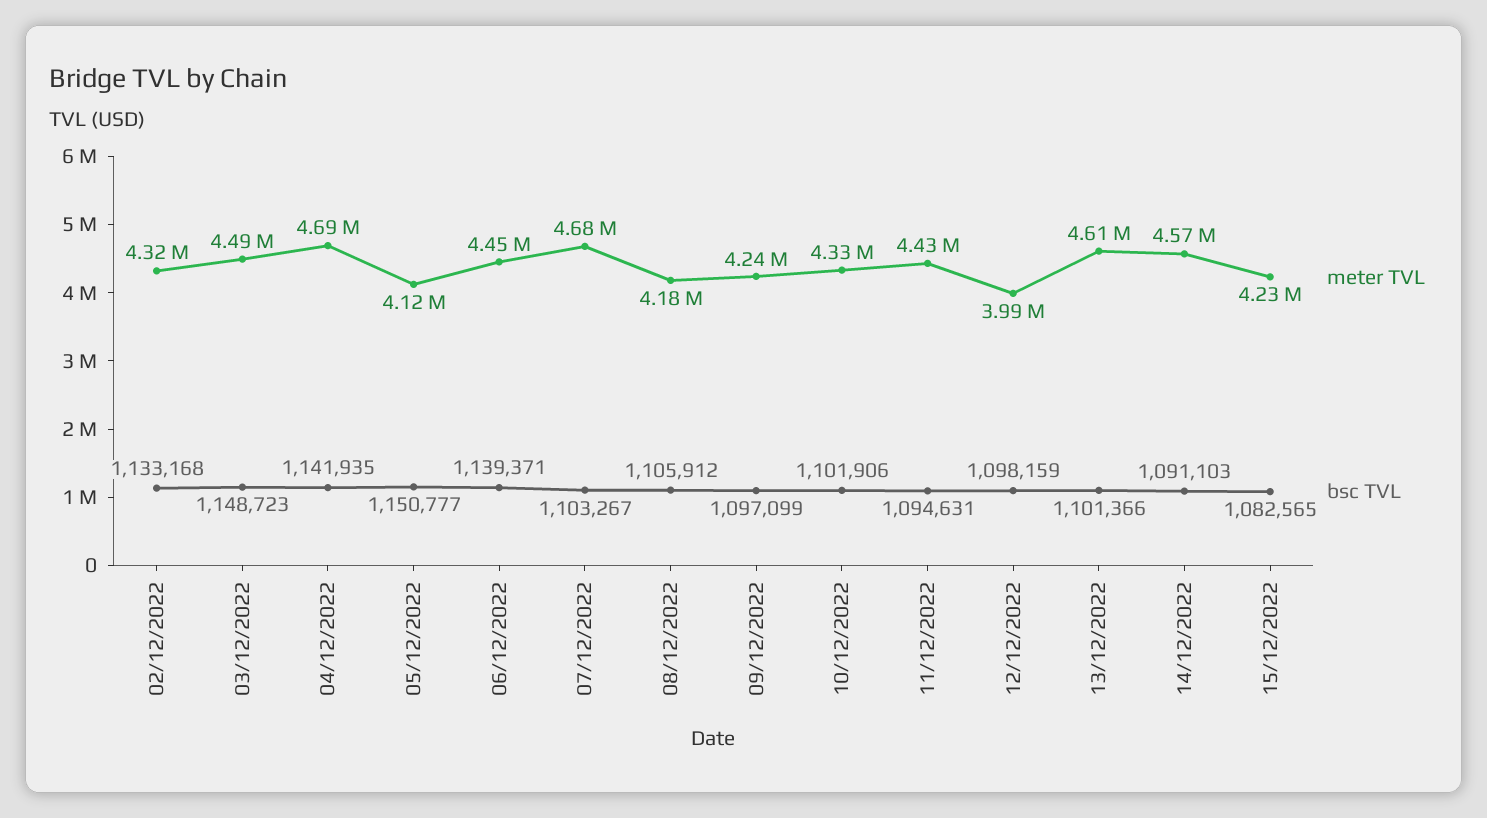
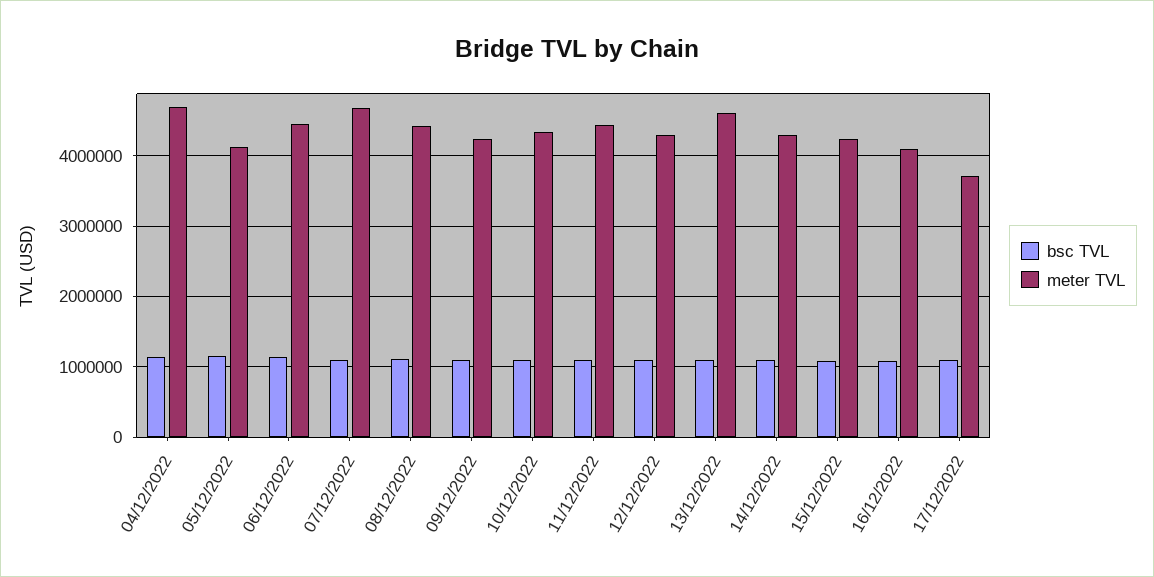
meter TVL, 02/12/2022: 4320000 -> none
bsc TVL, 02/12/2022: 1133168 -> none
meter TVL, 03/12/2022: 4490000 -> none
bsc TVL, 03/12/2022: 1148723 -> none
meter TVL, 08/12/2022: 4180000 -> 4400000
meter TVL, 12/12/2022: 3990000 -> 4300000
meter TVL, 14/12/2022: 4570000 -> 4300000
bsc TVL, 16/12/2022: none -> 1100000
meter TVL, 16/12/2022: none -> 4100000
bsc TVL, 17/12/2022: none -> 1100000
meter TVL, 17/12/2022: none -> 3700000

